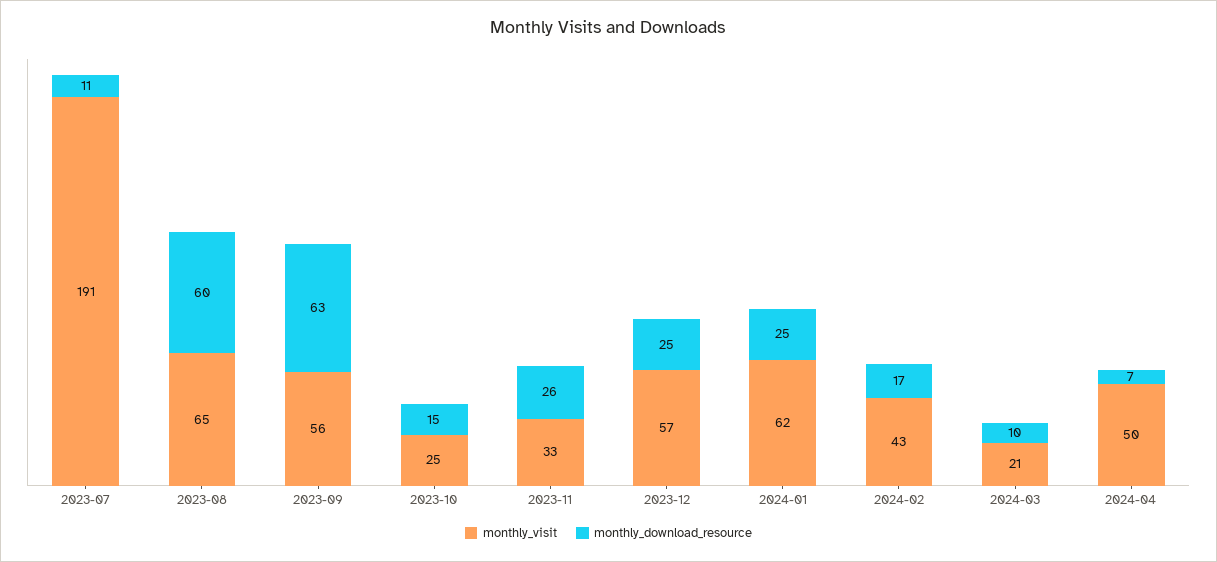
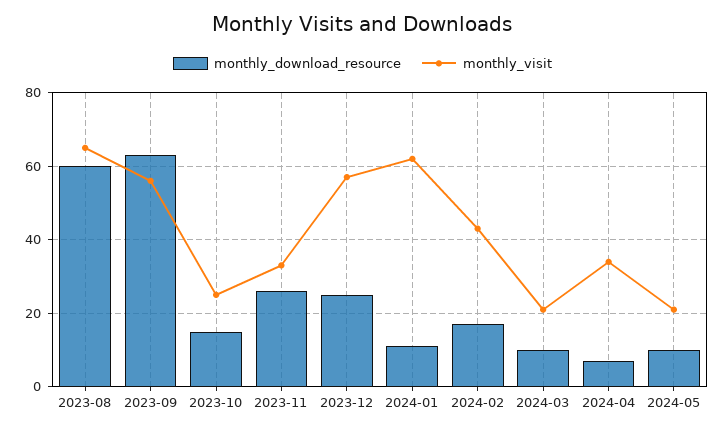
monthly_visit, 2023-07: 191 -> none
monthly_download_resource, 2023-07: 11 -> none
monthly_download_resource, 2024-01: 25 -> 10
monthly_visit, 2024-04: 50 -> 35
monthly_download_resource, 2024-05: none -> 10
monthly_visit, 2024-05: none -> 20

